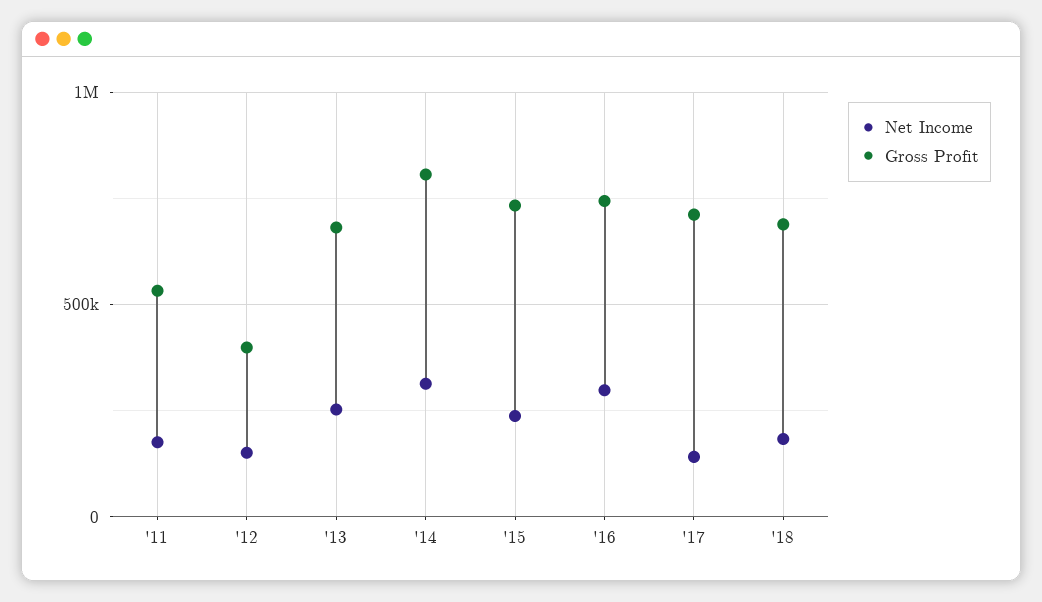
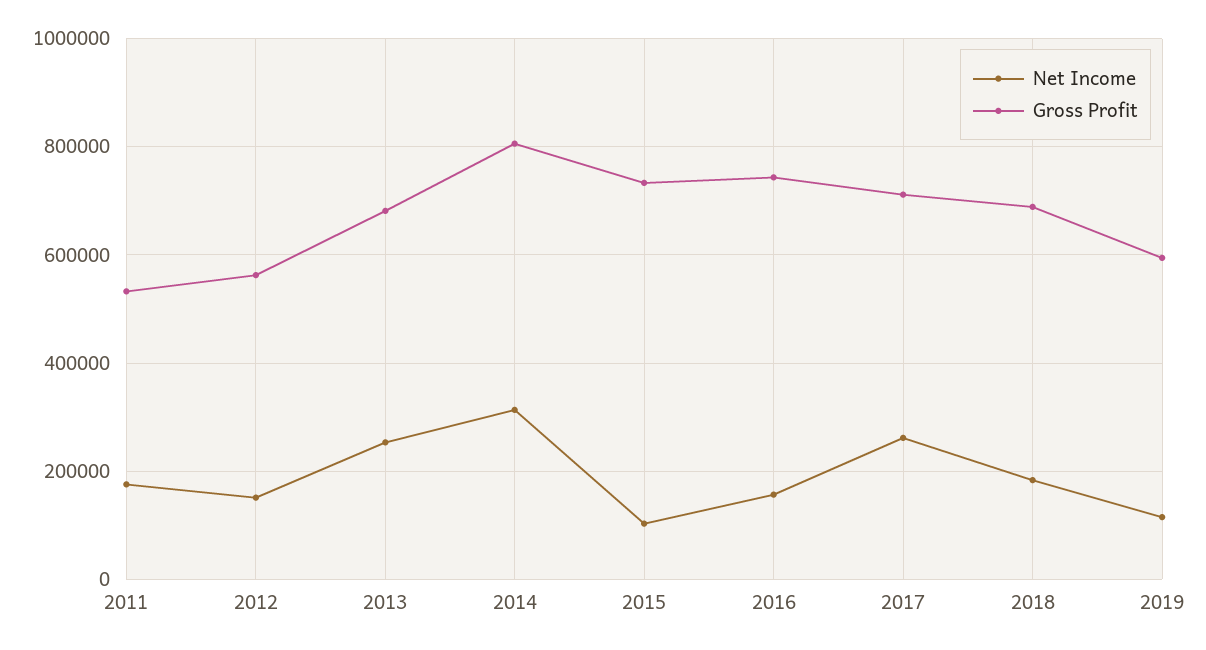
Gross Profit, '12: 400000 -> 560000
Net Income, '15: 250000 -> 100000
Net Income, '16: 300000 -> 160000
Net Income, '17: 150000 -> 260000
Net Income, 2019: none -> 120000
Gross Profit, 2019: none -> 600000

